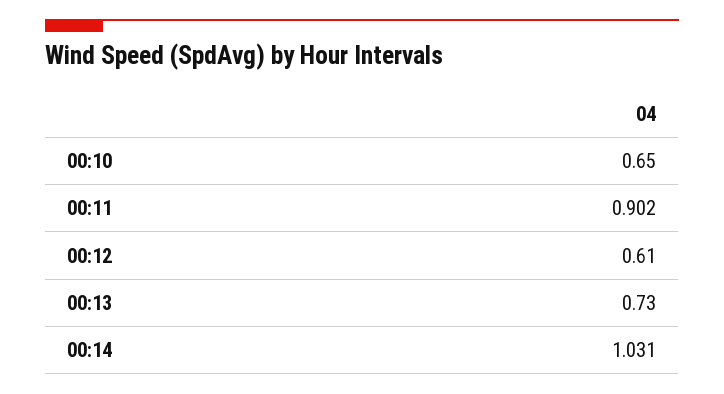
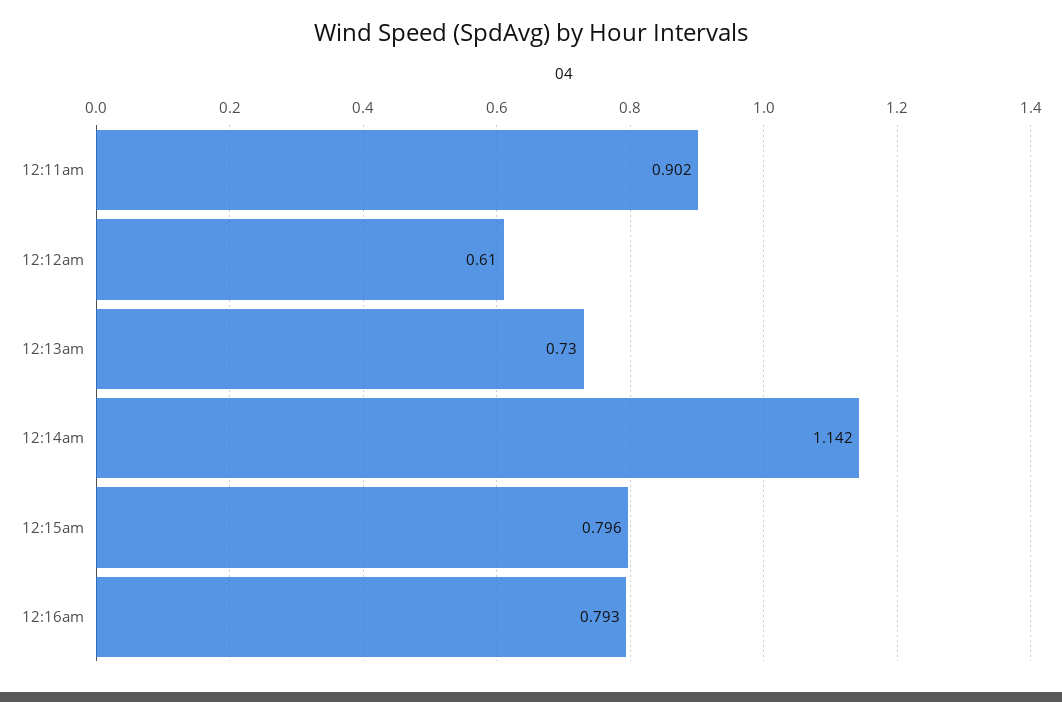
00:10: 0.65 -> none
00:14: 1.031 -> 1.142
12:15am: none -> 0.796
12:16am: none -> 0.793

